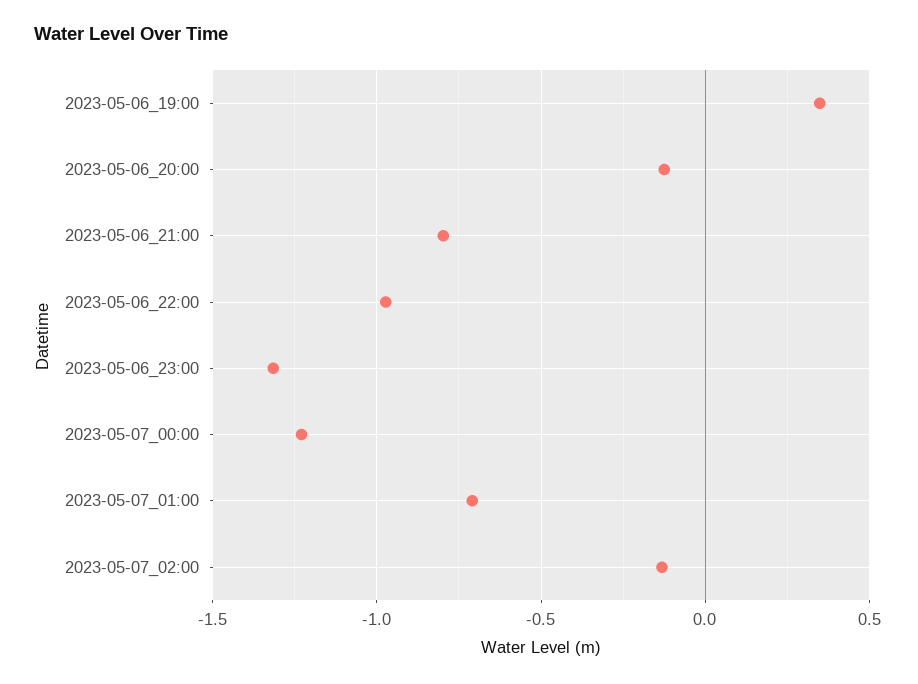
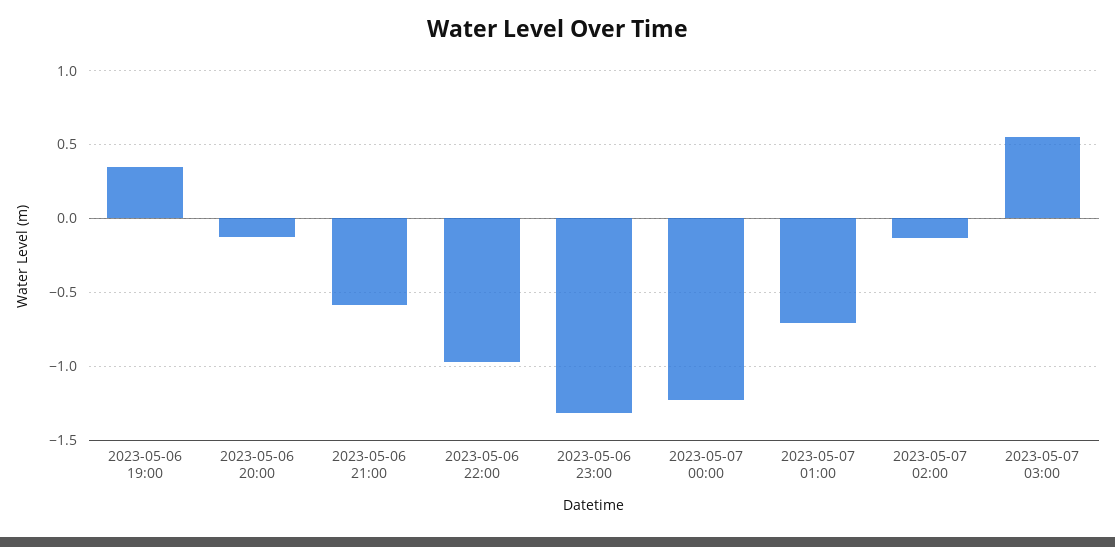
2023-05-06_21:00: -0.8 -> -0.6
2023-05-07 03:00: none -> 0.55

